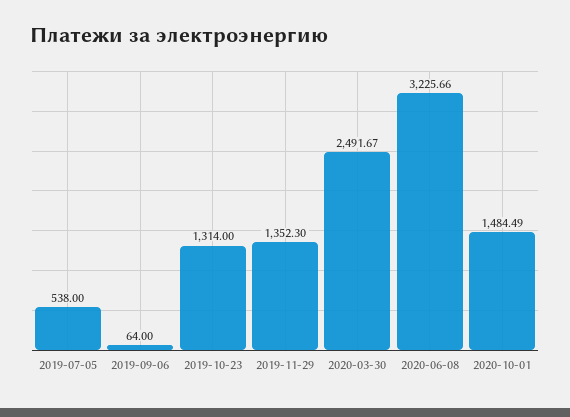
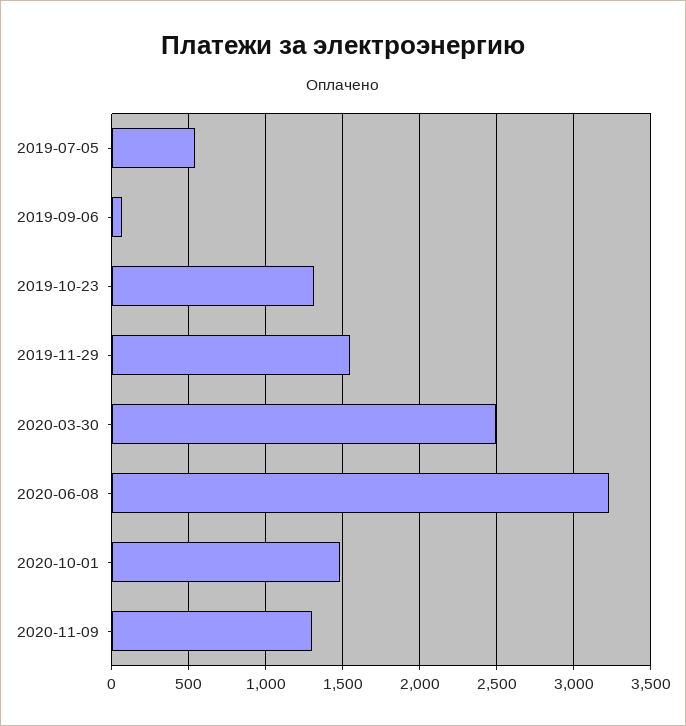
2019-11-29: 1352.3 -> 1550
2020-11-09: none -> 1300

